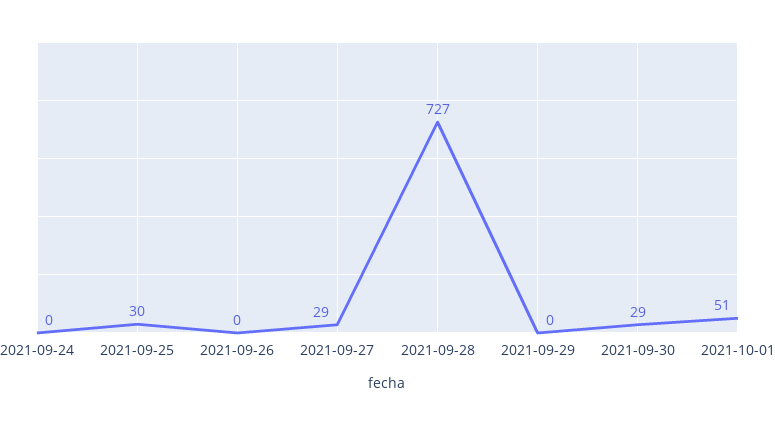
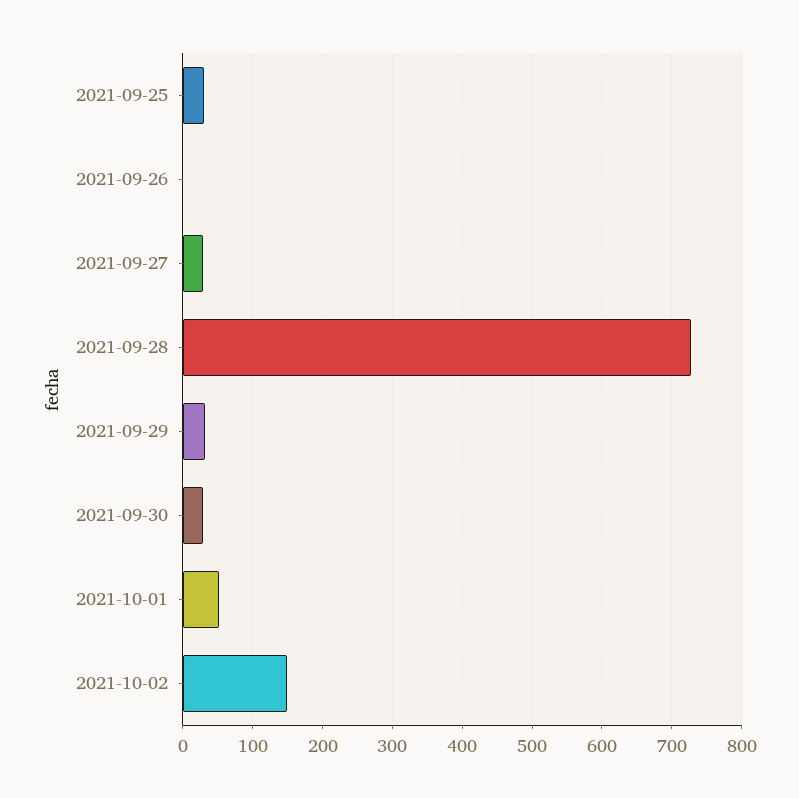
2021-09-24: 0 -> none
2021-09-29: 0 -> 30
2021-10-02: none -> 150

